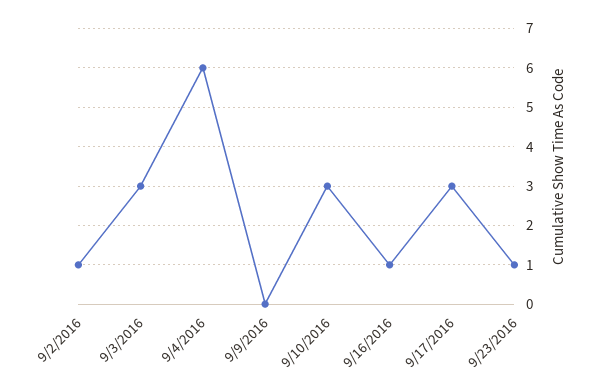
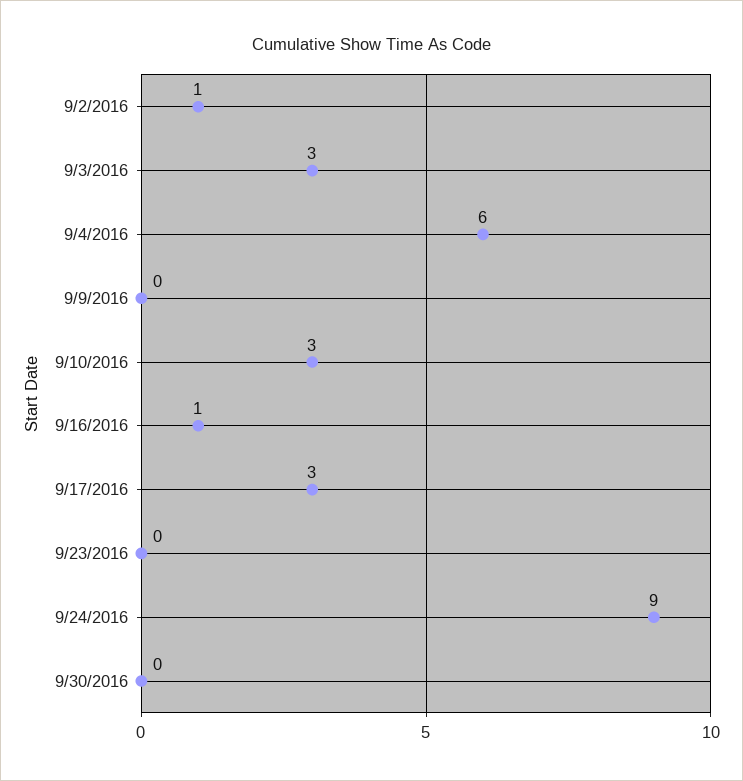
9/23/2016: 1 -> 0
9/24/2016: none -> 9
9/30/2016: none -> 0

